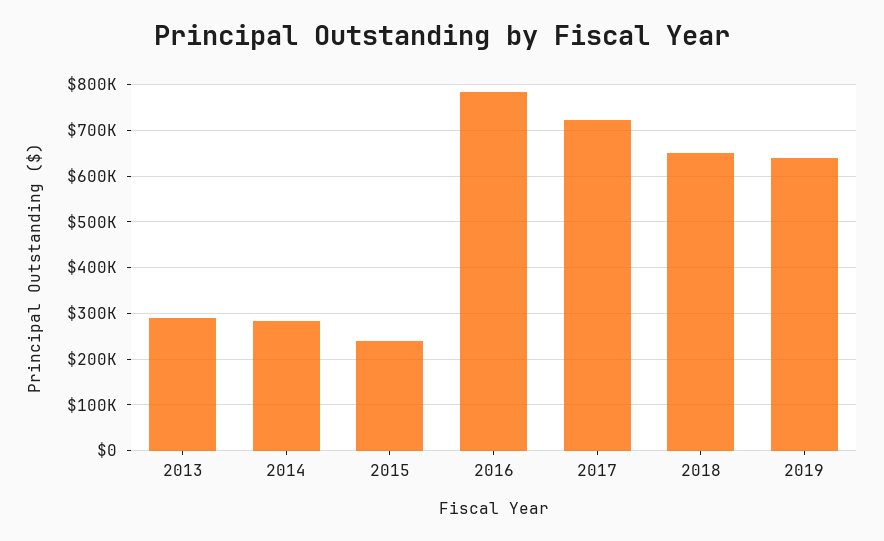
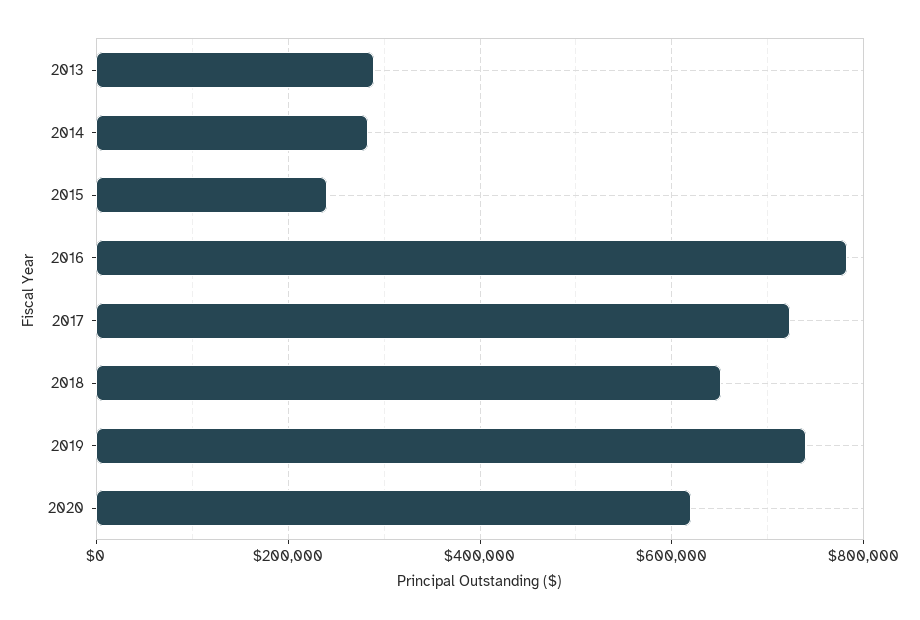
2019: 640000 -> 740000
2020: none -> 620000

